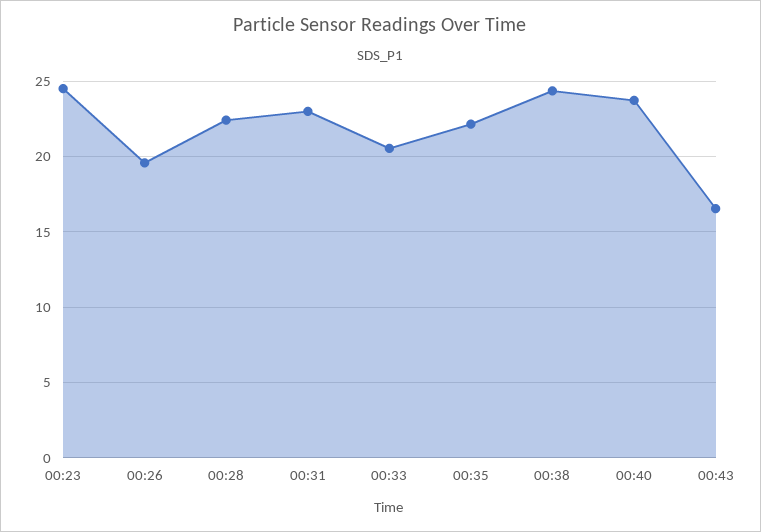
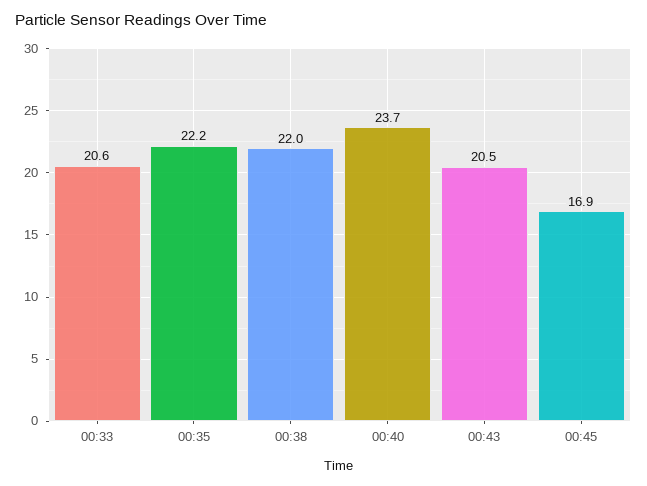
00:23: 24.5 -> none
00:26: 19.5 -> none
00:28: 22.5 -> none
00:31: 23 -> none
00:38: 24.5 -> 22
00:43: 16.5 -> 20.5
00:45: none -> 16.9

